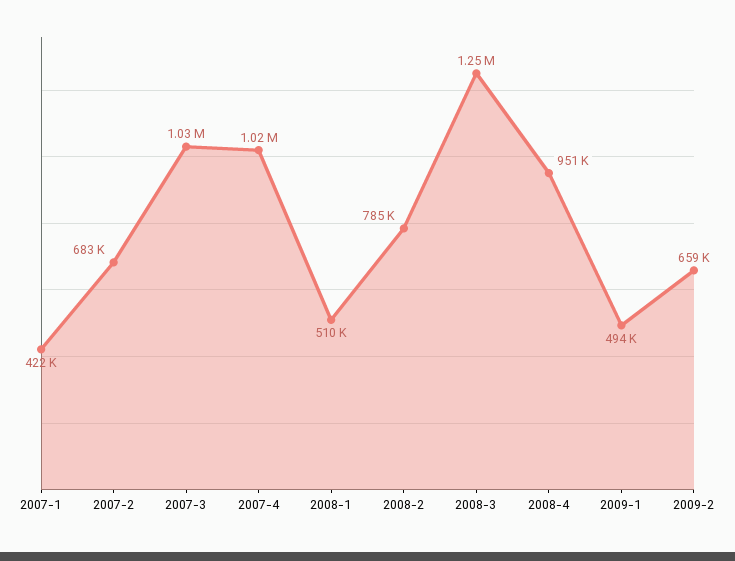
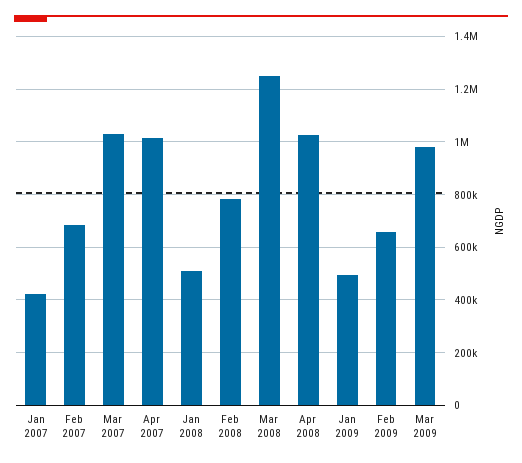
2008-4: 951000 -> 1025000
Mar 2009: none -> 975000

